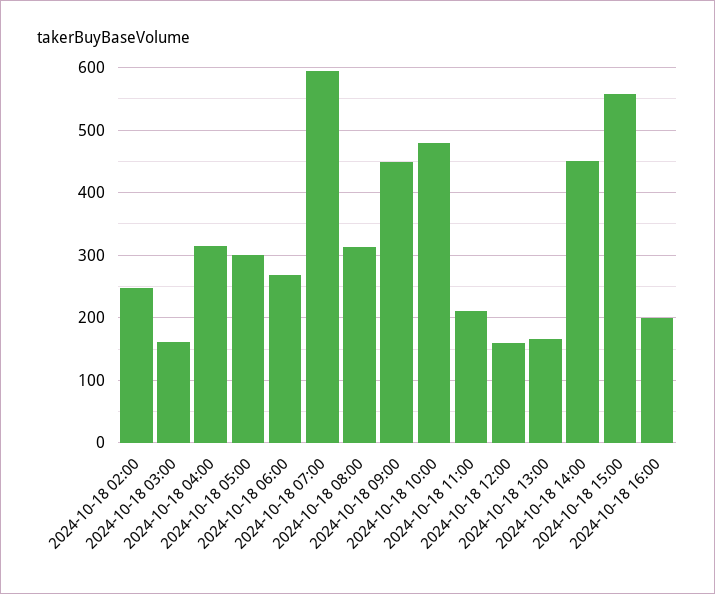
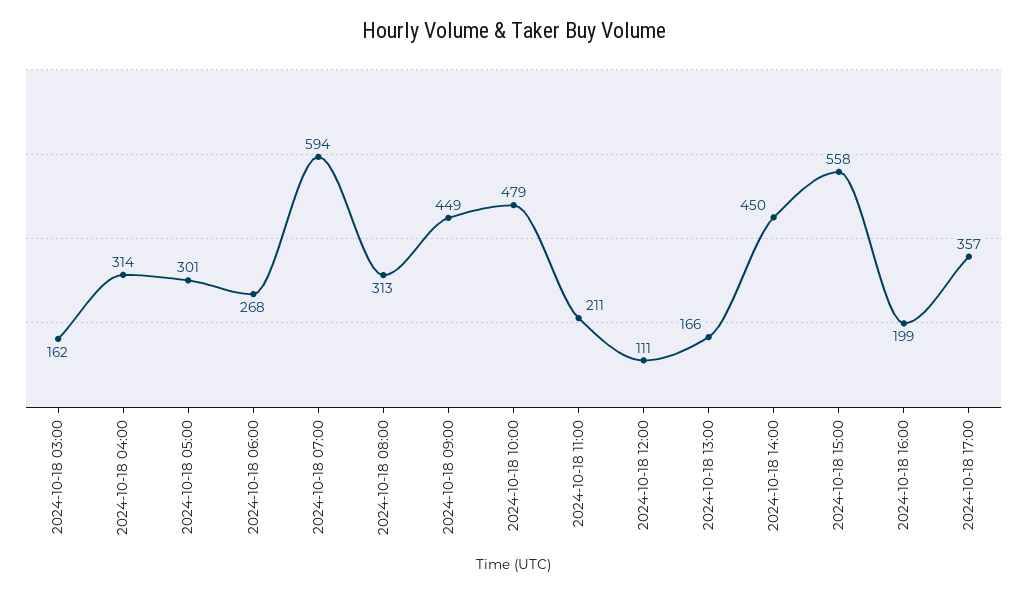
2024-10-18 02:00: 250 -> none
2024-10-18 12:00: 160 -> 111
2024-10-18 17:00: none -> 357

